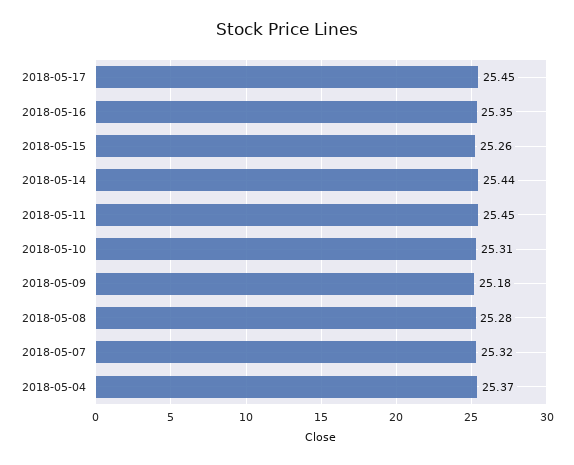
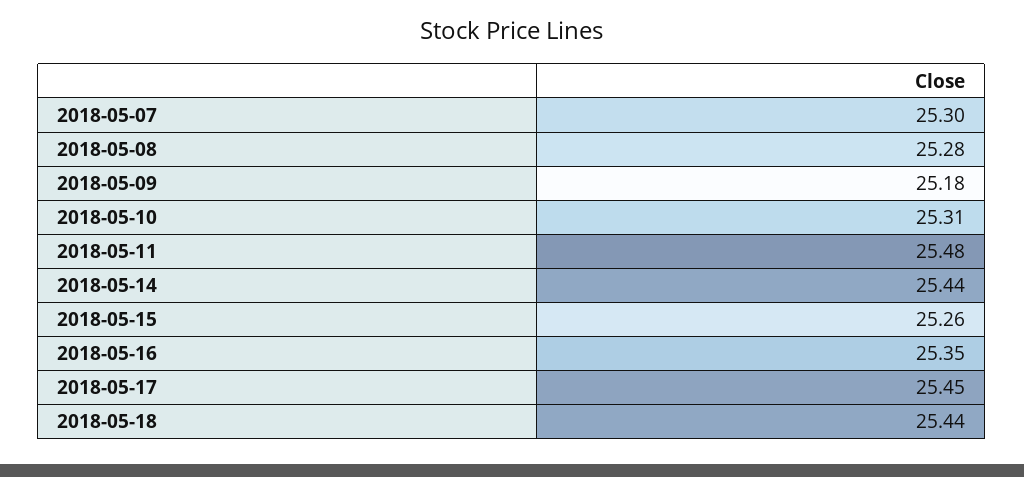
2018-05-11: 25.45 -> 25.48
2018-05-07: 25.32 -> 25.3
2018-05-04: 25.37 -> none
2018-05-18: none -> 25.44

